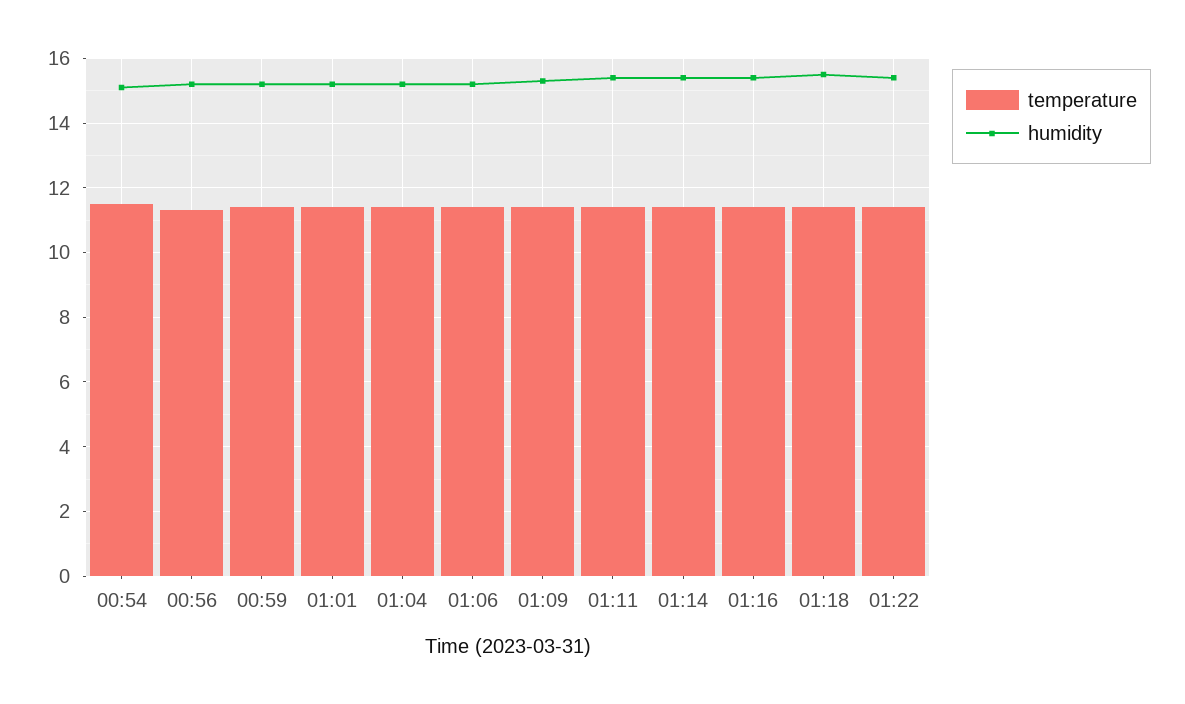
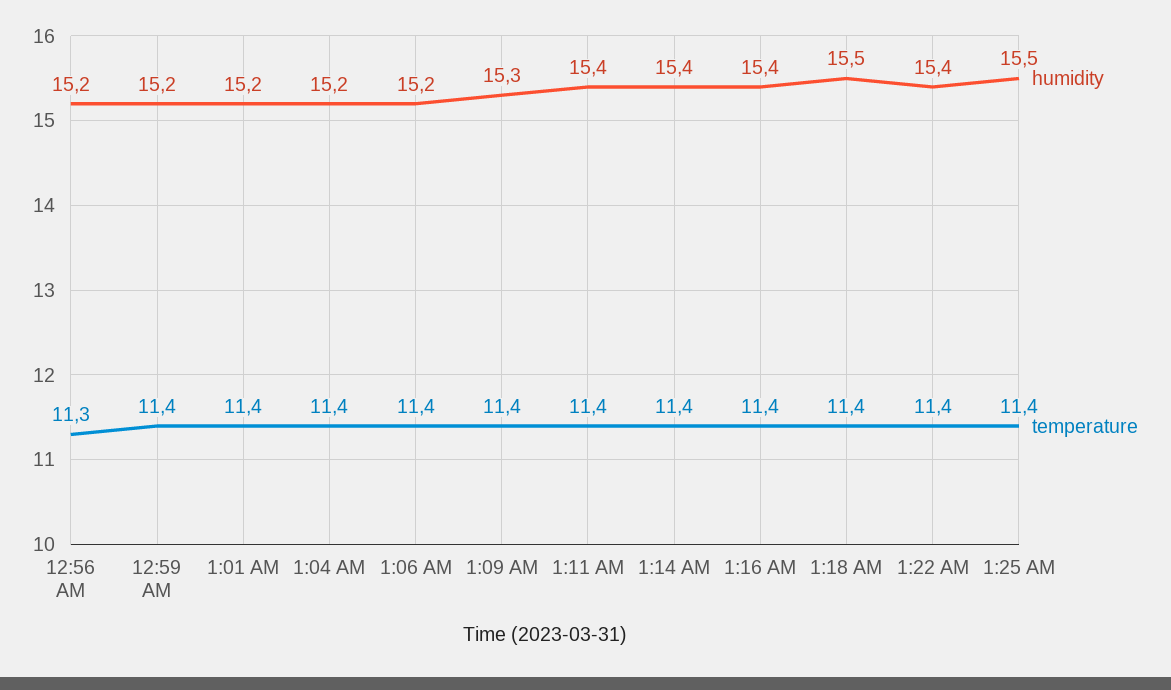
temperature, 00:54: 11.5 -> none
humidity, 00:54: 15 -> none
humidity, 1:25 AM: none -> 15.5
temperature, 1:25 AM: none -> 11.4

